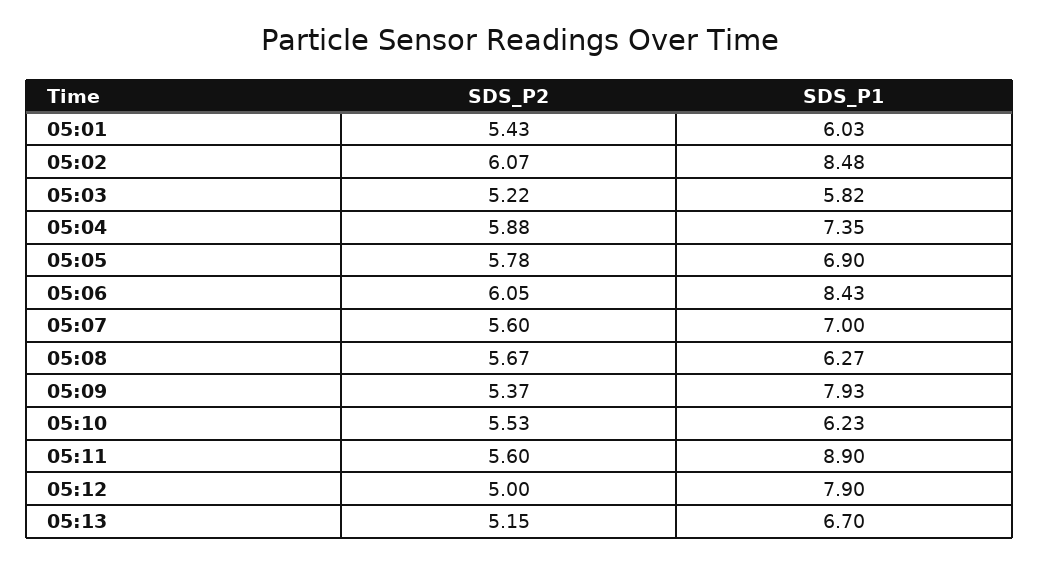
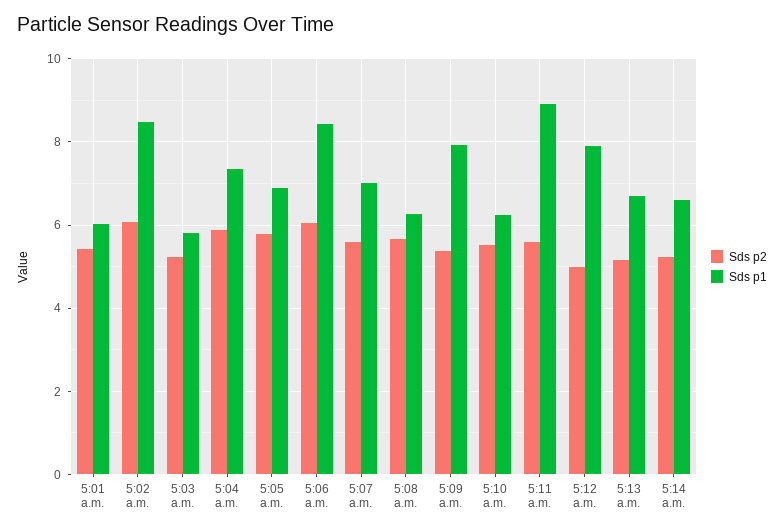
SDS_P2, 5:14 a.m.: none -> 5.2
SDS_P1, 5:14 a.m.: none -> 6.6

